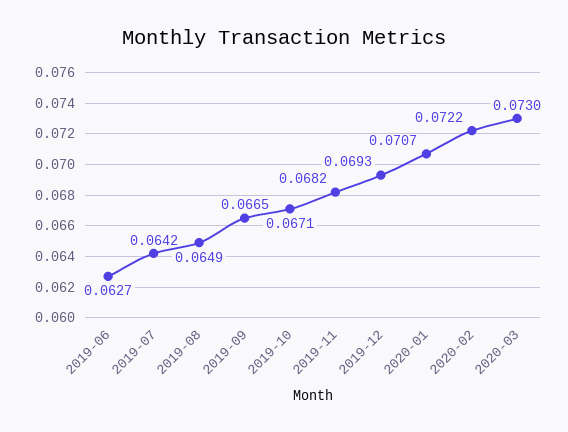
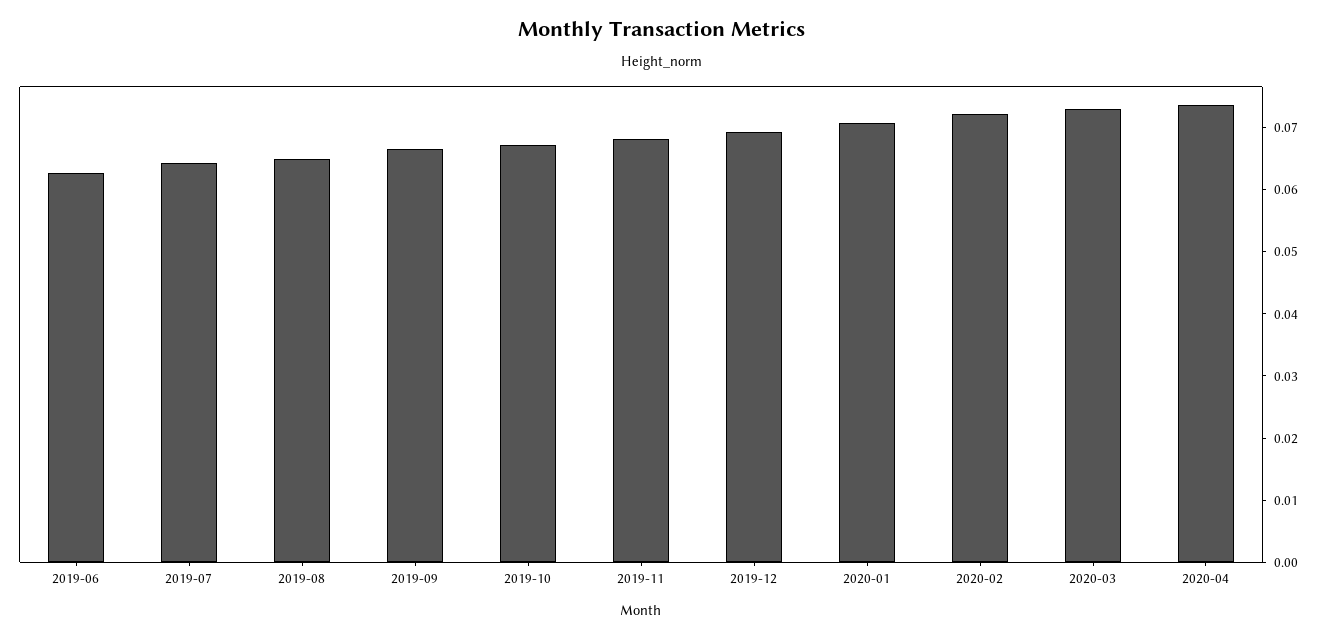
2020-04: none -> 0.074

